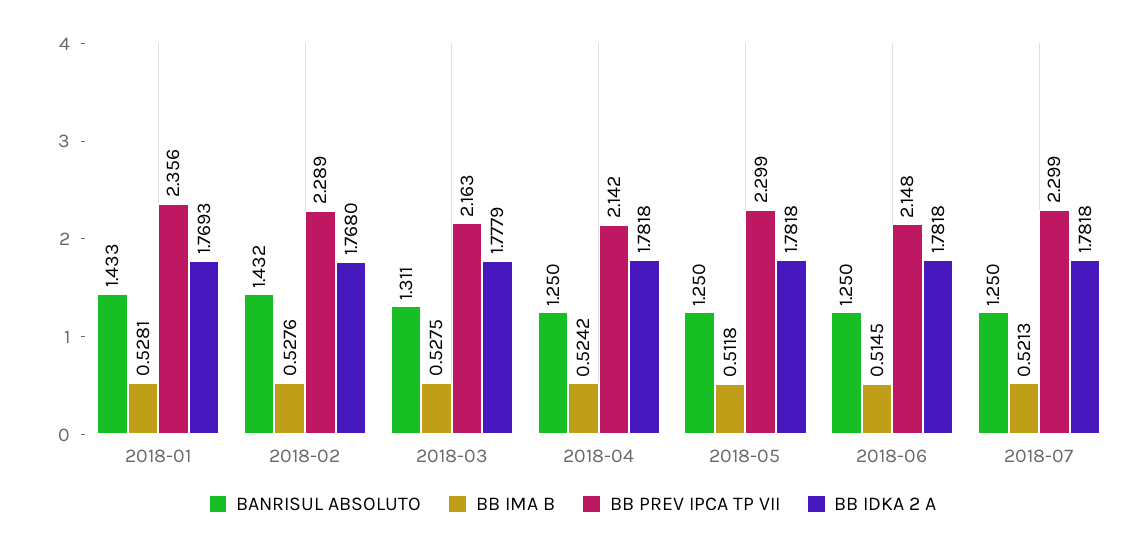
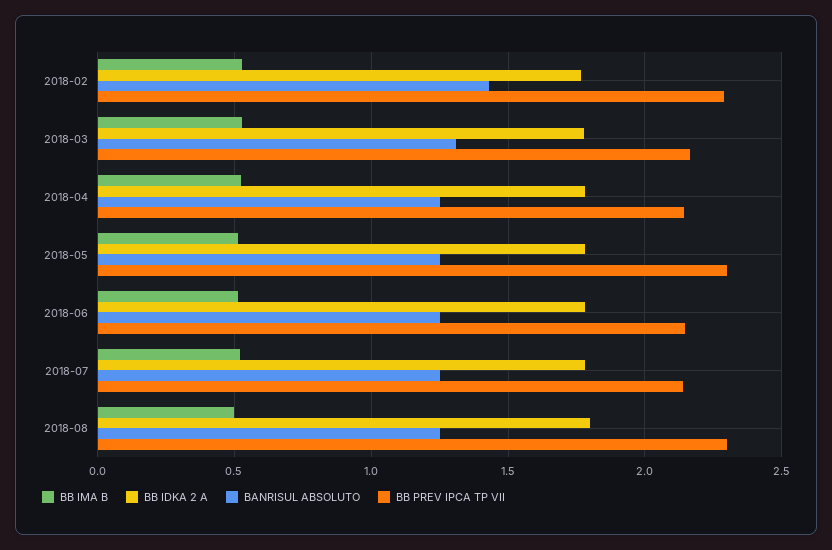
BANRISUL ABSOLUTO, 2018-01: 1.433 -> none
BB IMA B, 2018-01: 0.5281 -> none
BB PREV IPCA TP VII, 2018-01: 2.356 -> none
BB IDKA 2 A, 2018-01: 1.7693 -> none
BB PREV IPCA TP VII, 2018-07: 2.299 -> 2.15
BB IMA B, 2018-08: none -> 0.5
BB IDKA 2 A, 2018-08: none -> 1.8
BANRISUL ABSOLUTO, 2018-08: none -> 1.25
BB PREV IPCA TP VII, 2018-08: none -> 2.3

